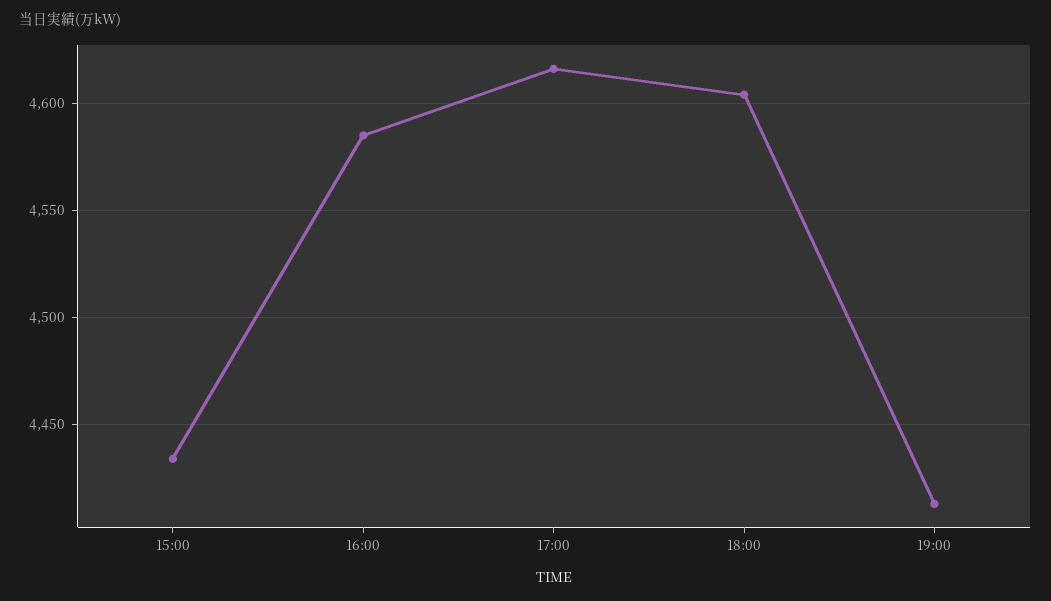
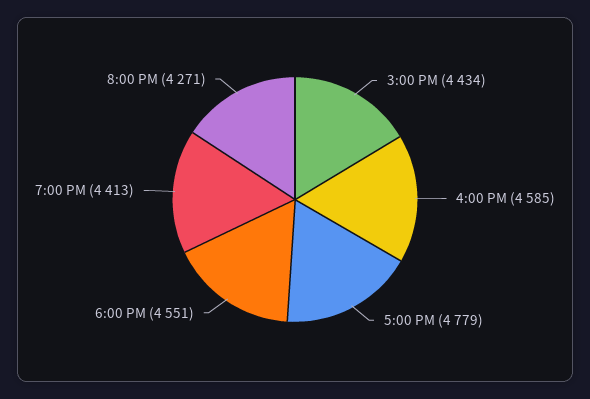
17:00: 4615 -> 4779
18:00: 4605 -> 4551
8:00 PM: none -> 4271

